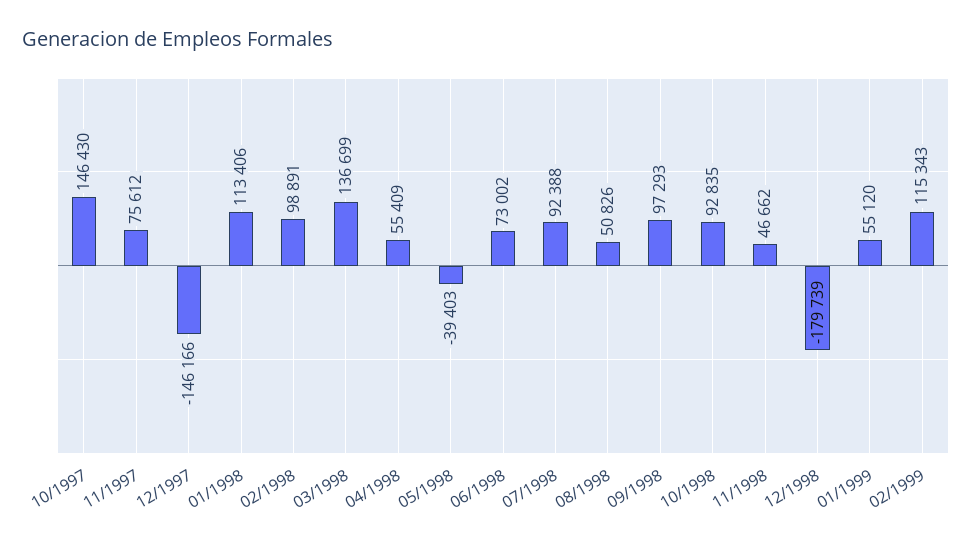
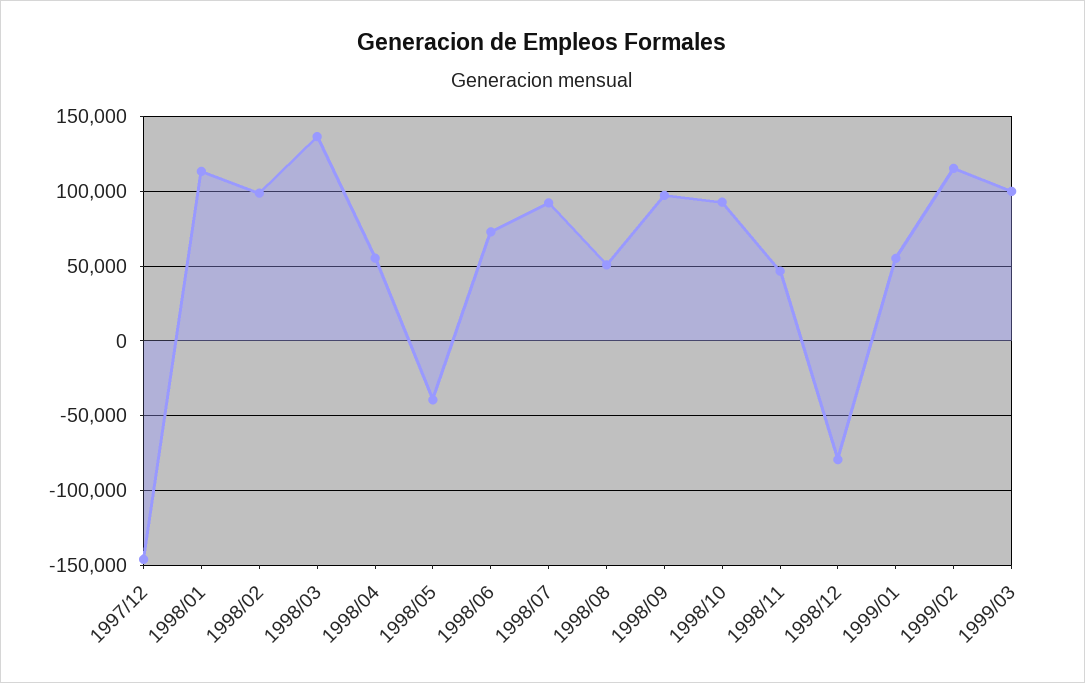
10/1997: 146430 -> none
11/1997: 75612 -> none
12/1998: -179739 -> -80000
1999/03: none -> 100000

